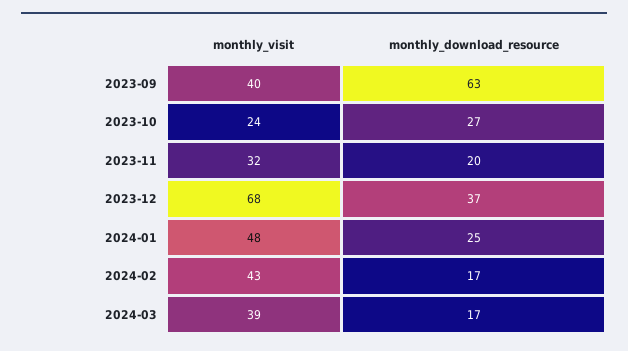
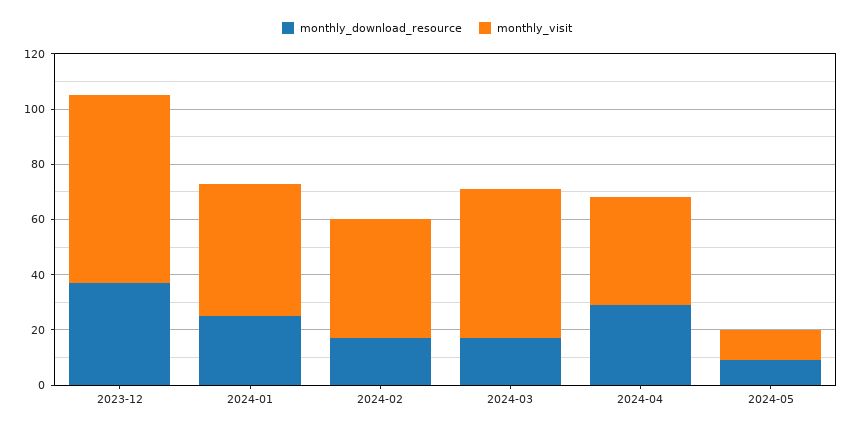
monthly_visit, 2023-09: 40 -> none
monthly_download_resource, 2023-09: 63 -> none
monthly_visit, 2023-10: 24 -> none
monthly_download_resource, 2023-10: 27 -> none
monthly_visit, 2023-11: 32 -> none
monthly_download_resource, 2023-11: 20 -> none
monthly_visit, 2024-03: 39 -> 55
monthly_download_resource, 2024-04: none -> 30
monthly_visit, 2024-04: none -> 40
monthly_download_resource, 2024-05: none -> 10
monthly_visit, 2024-05: none -> 10

